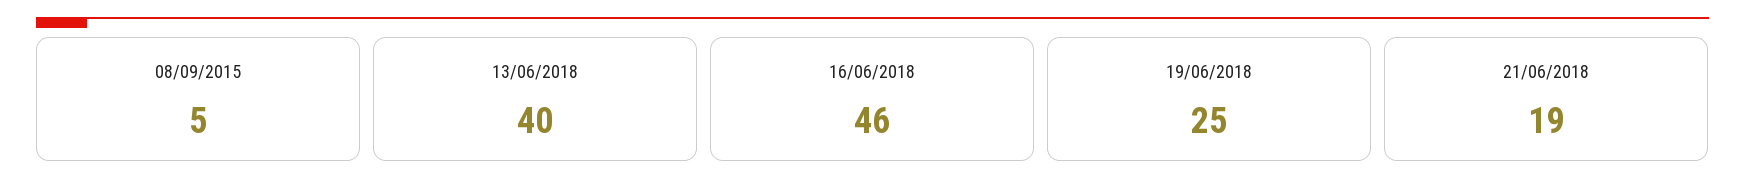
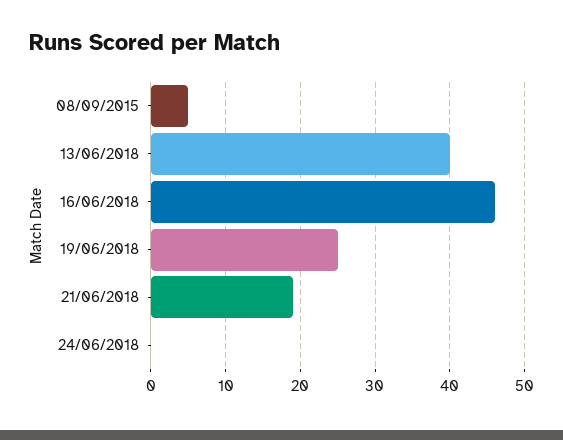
24/06/2018: none -> 0

